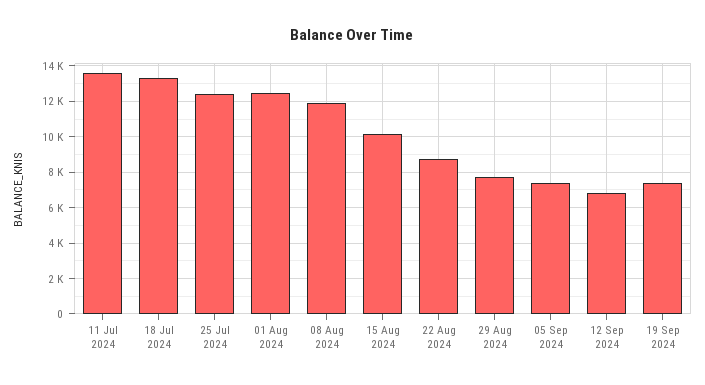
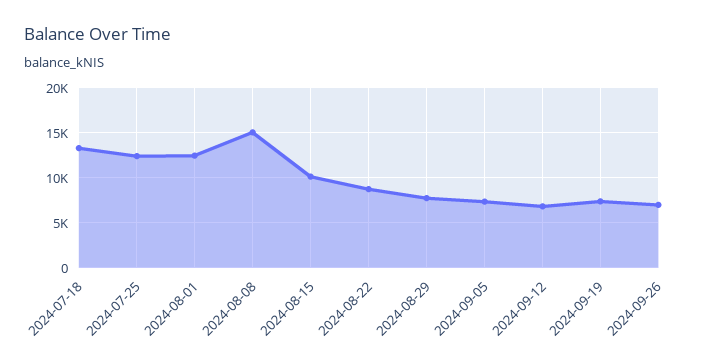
11 Jul 2024: 13500 -> none
08 Aug 2024: 12000 -> 15000
2024-09-26: none -> 7000

